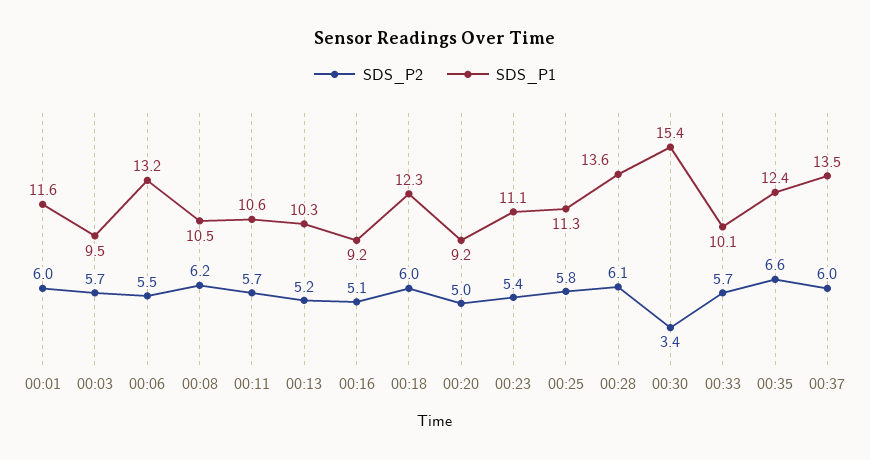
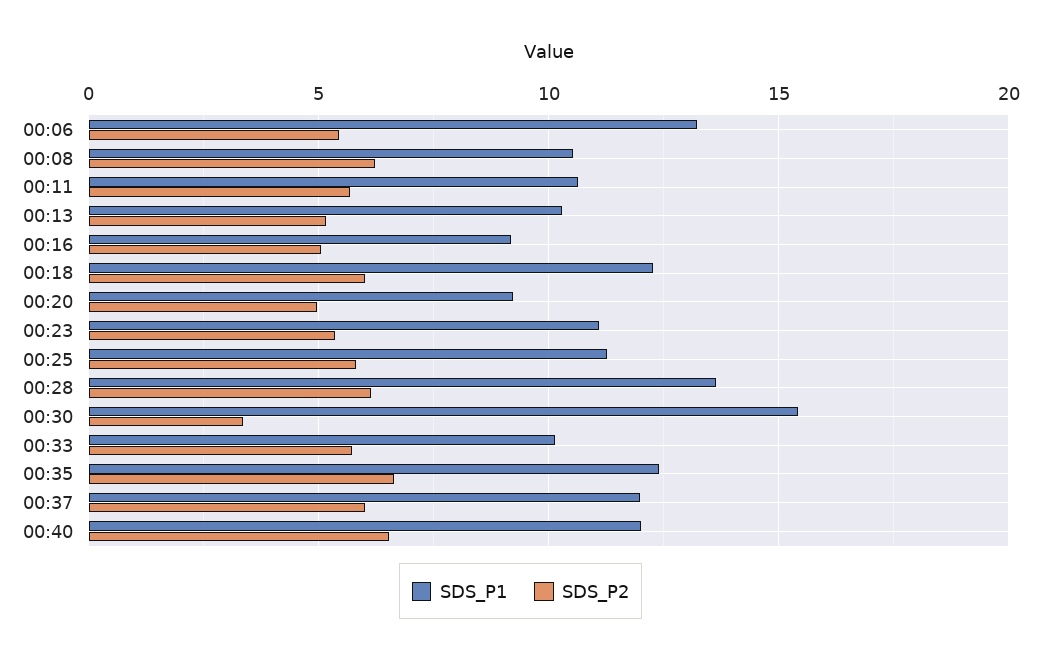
SDS_P2, 00:01: 6 -> none
SDS_P1, 00:01: 11.6 -> none
SDS_P2, 00:03: 5.7 -> none
SDS_P1, 00:03: 9.5 -> none
SDS_P1, 00:37: 13.5 -> 12
SDS_P1, 00:40: none -> 12
SDS_P2, 00:40: none -> 6.5

